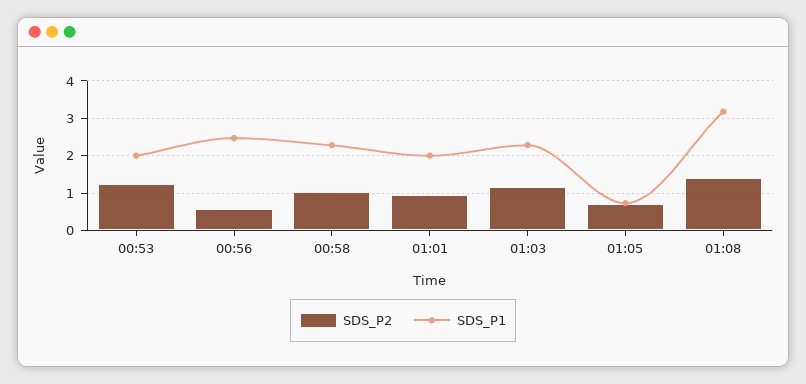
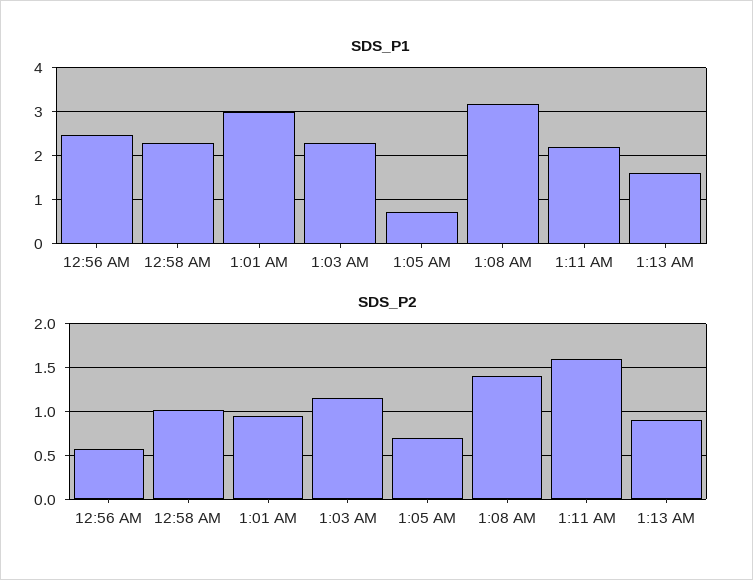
SDS_P2, 00:53: 1.2 -> none
SDS_P1, 00:53: 2 -> none
SDS_P1, 01:01: 2 -> 3
SDS_P1, 1:11 AM: none -> 2.2
SDS_P1, 1:13 AM: none -> 1.6
SDS_P2, 1:11 AM: none -> 1.6
SDS_P2, 1:13 AM: none -> 0.9

